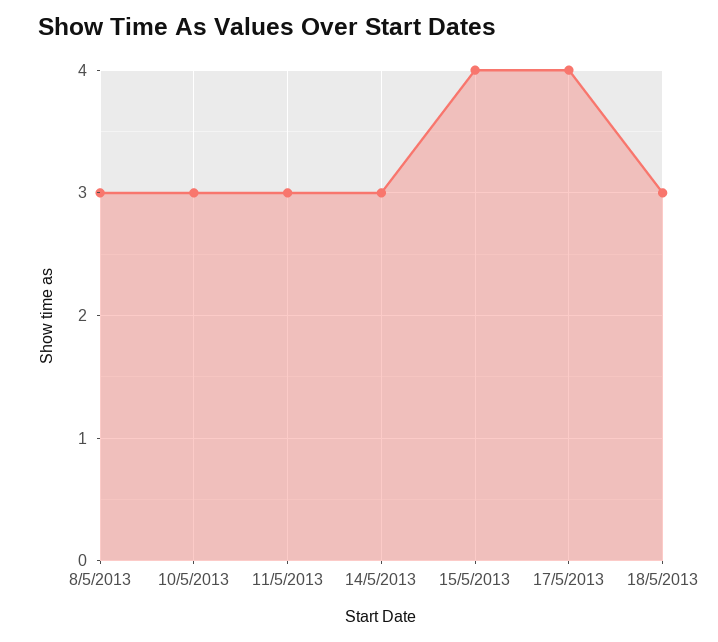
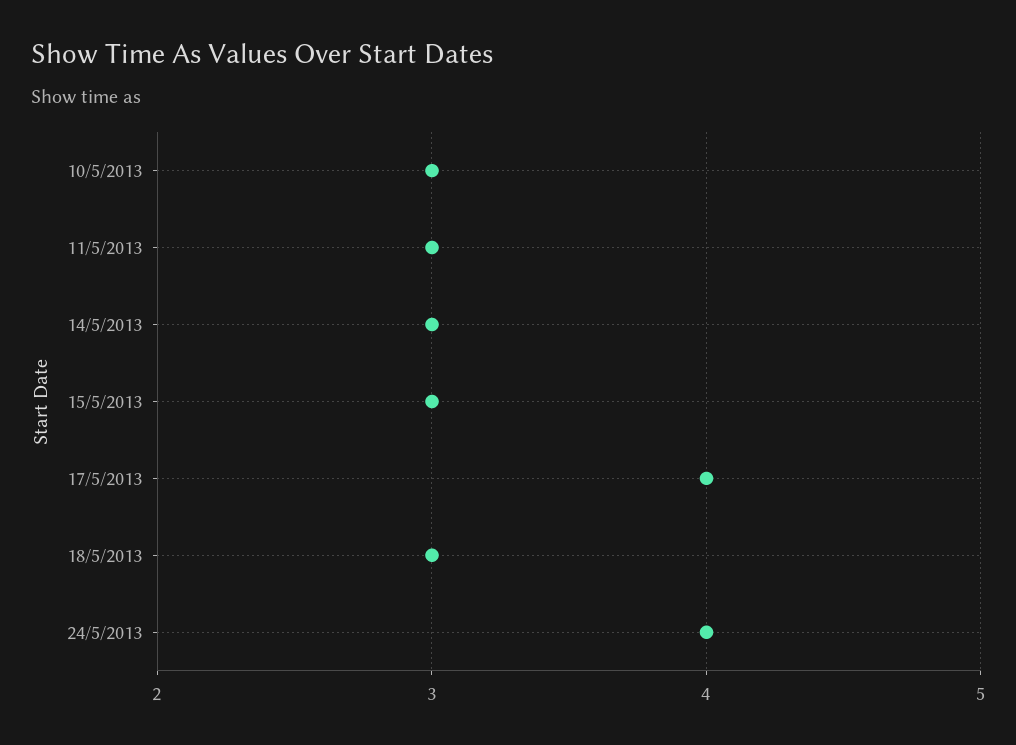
8/5/2013: 3 -> none
15/5/2013: 4 -> 3
24/5/2013: none -> 4

